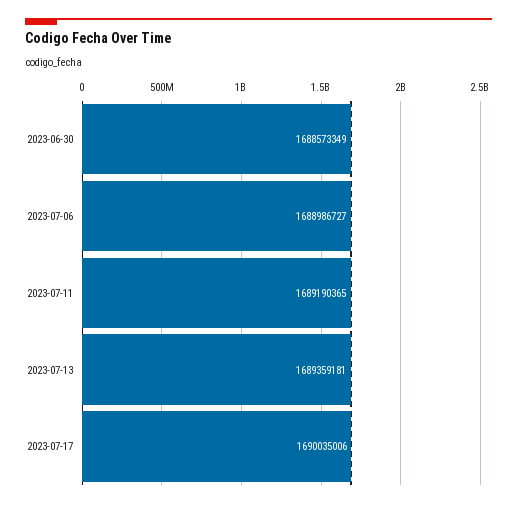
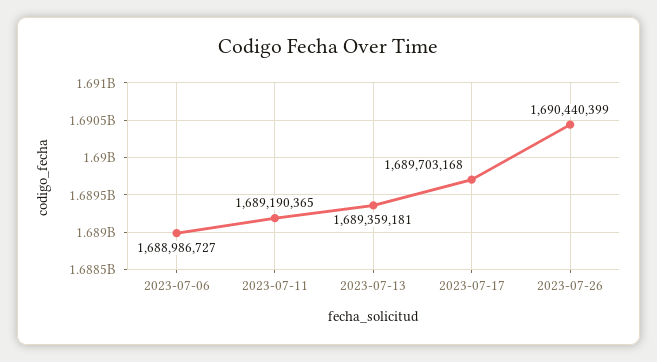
2023-06-30: 1688573349 -> none
2023-07-17: 1690035006 -> 1689703168
2023-07-26: none -> 1690440399

